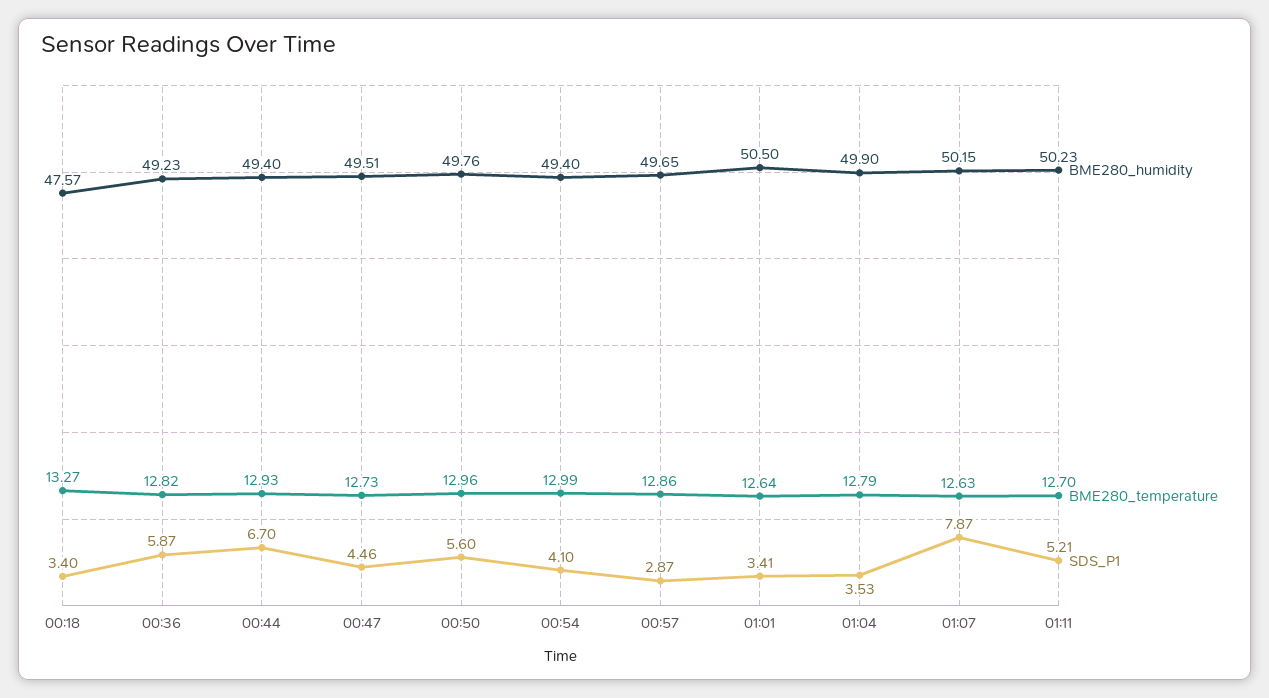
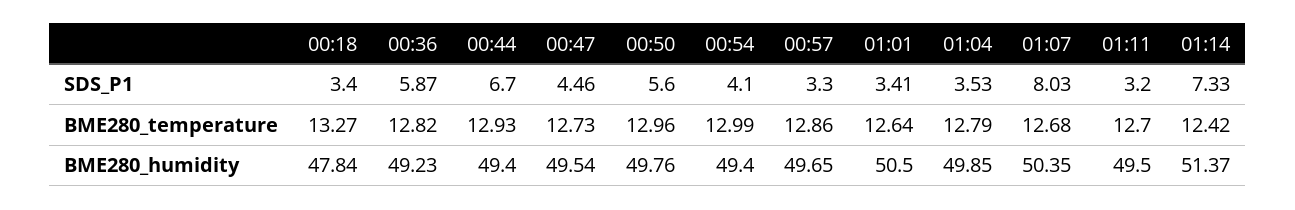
BME280_humidity, 00:18: 47.57 -> 47.84
BME280_humidity, 00:47: 49.51 -> 49.54
SDS_P1, 00:57: 2.87 -> 3.3
BME280_humidity, 01:04: 49.9 -> 49.85
BME280_humidity, 01:07: 50.15 -> 50.35
BME280_temperature, 01:07: 12.63 -> 12.68
SDS_P1, 01:07: 7.87 -> 8.03
BME280_humidity, 01:11: 50.23 -> 49.5
SDS_P1, 01:11: 5.21 -> 3.2
SDS_P1, 01:14: none -> 7.33
BME280_temperature, 01:14: none -> 12.42
BME280_humidity, 01:14: none -> 51.37

